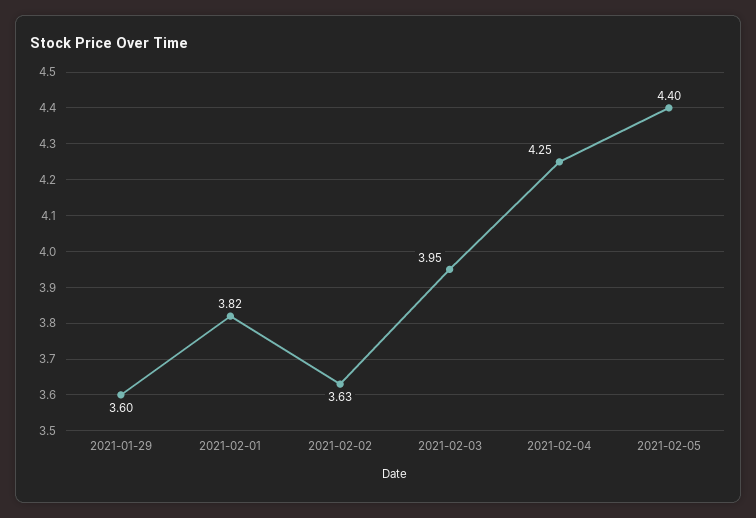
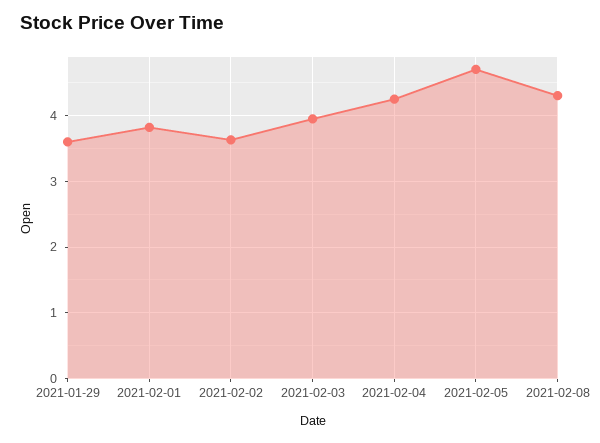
2021-02-05: 4.4 -> 4.7
2021-02-08: none -> 4.3

